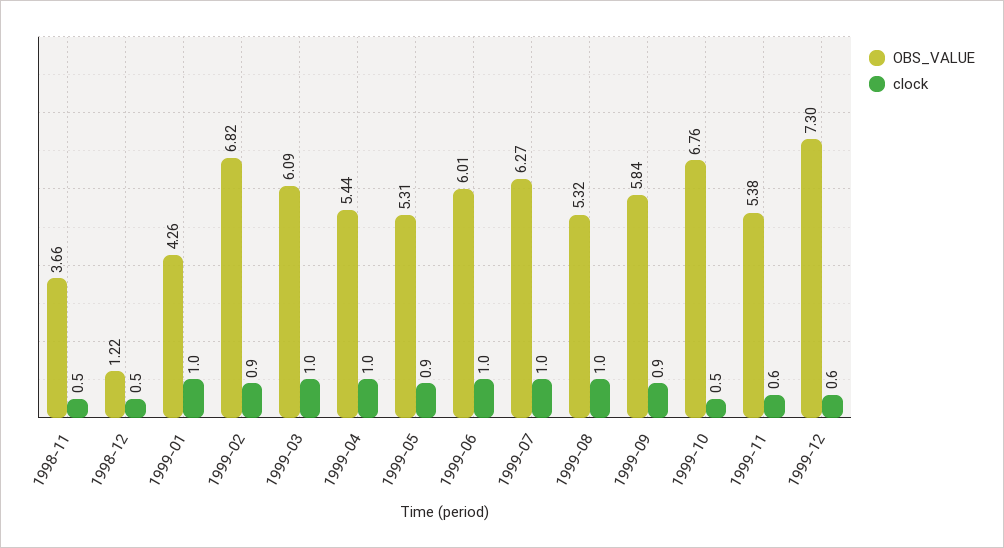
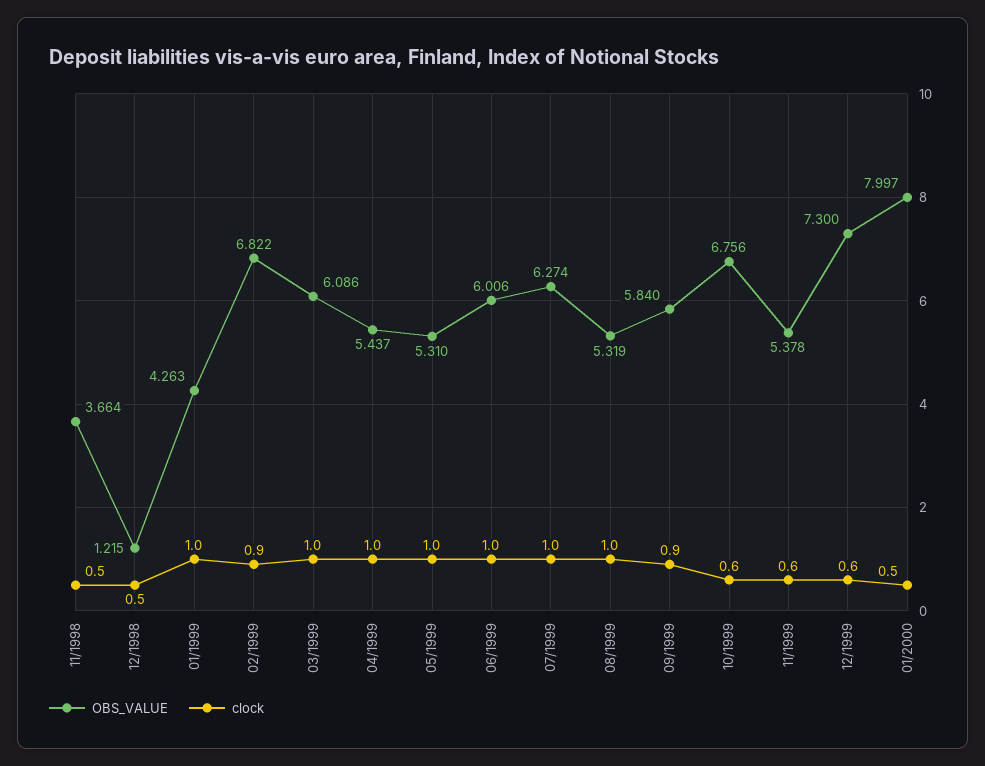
clock, 1999-05: 0.9 -> 1
clock, 1999-10: 0.5 -> 0.6
OBS_VALUE, 01/2000: none -> 7.997
clock, 01/2000: none -> 0.5

